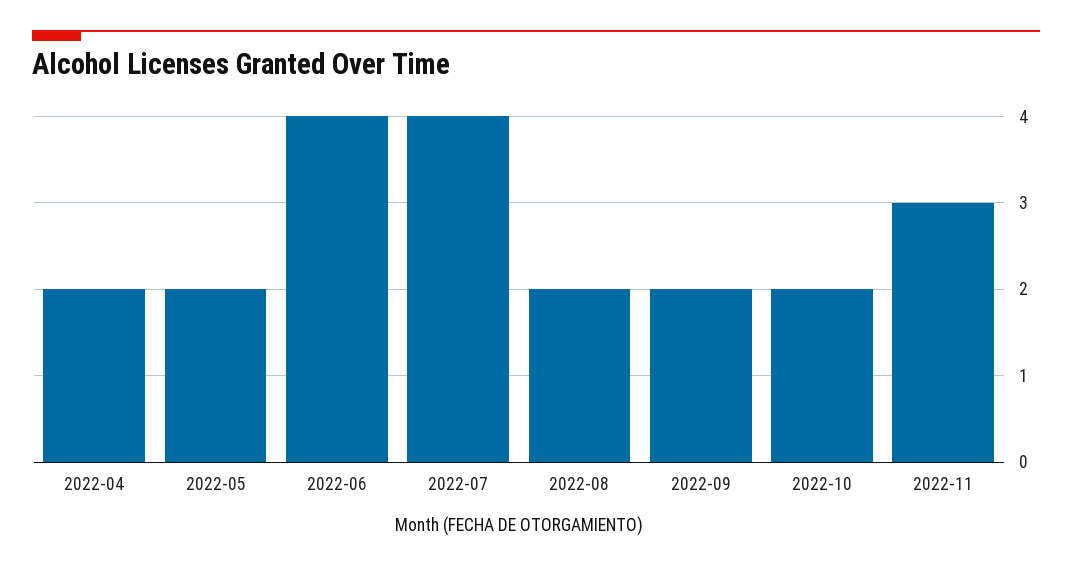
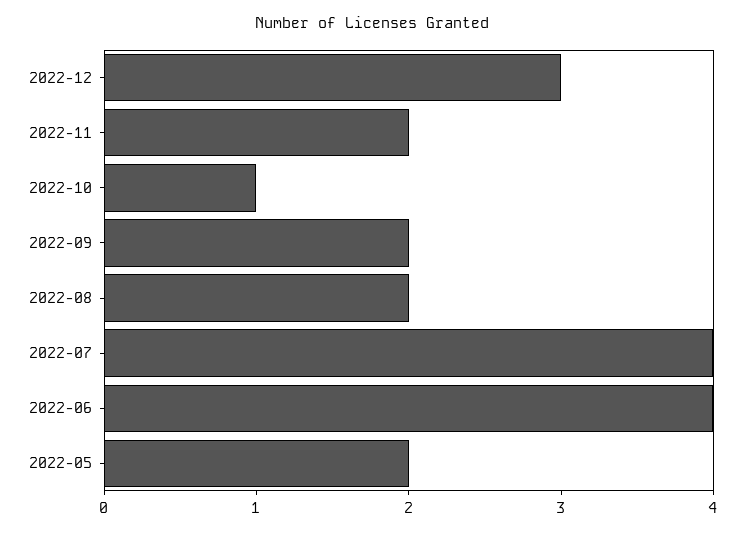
2022-04: 2 -> none
2022-10: 2 -> 1
2022-11: 3 -> 2
2022-12: none -> 3

